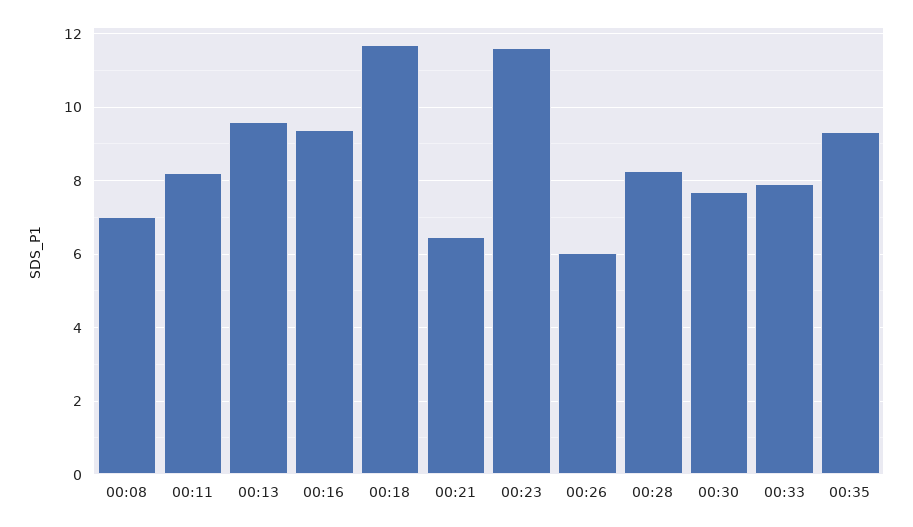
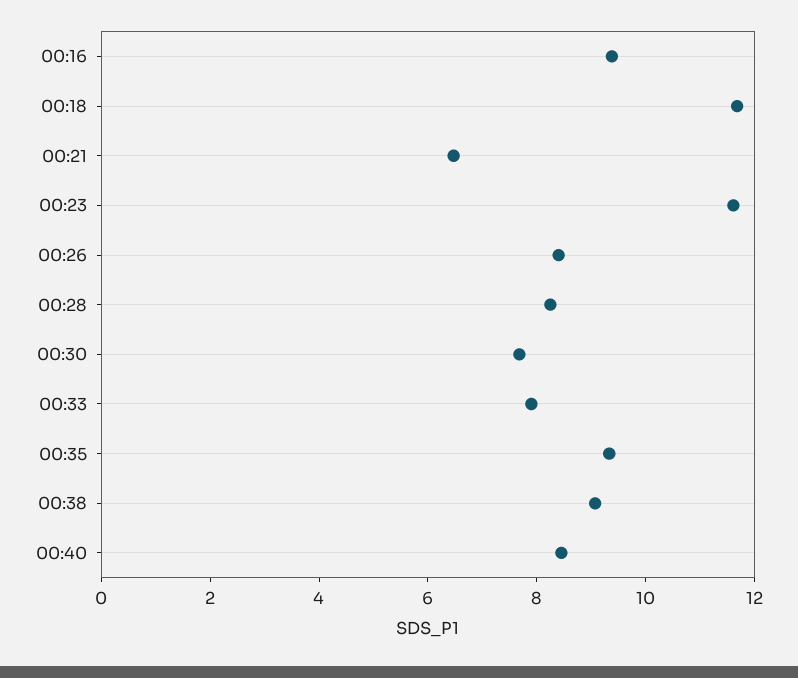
00:08: 7 -> none
00:11: 8.2 -> none
00:13: 9.6 -> none
00:26: 6 -> 8.5
00:38: none -> 9
00:40: none -> 8.5

